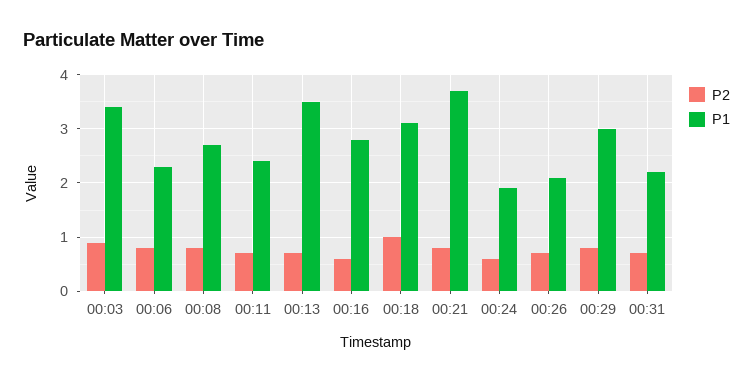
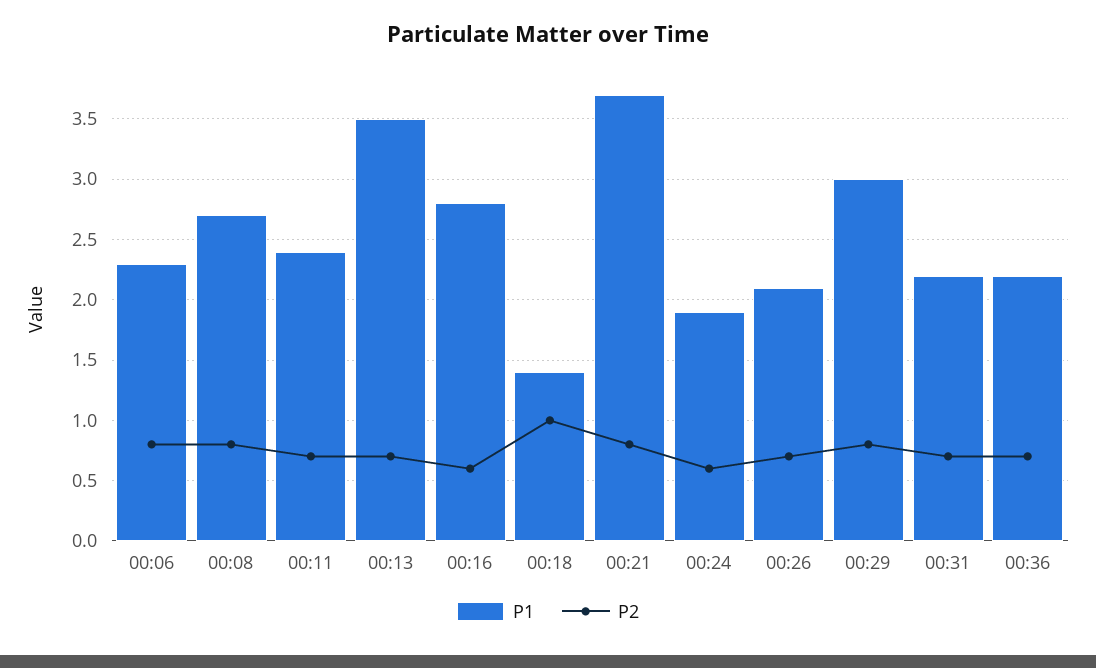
P2, 00:03: 1 -> none
P1, 00:03: 3.5 -> none
P1, 00:18: 3 -> 1.4
P1, 00:36: none -> 2.2
P2, 00:36: none -> 0.7

